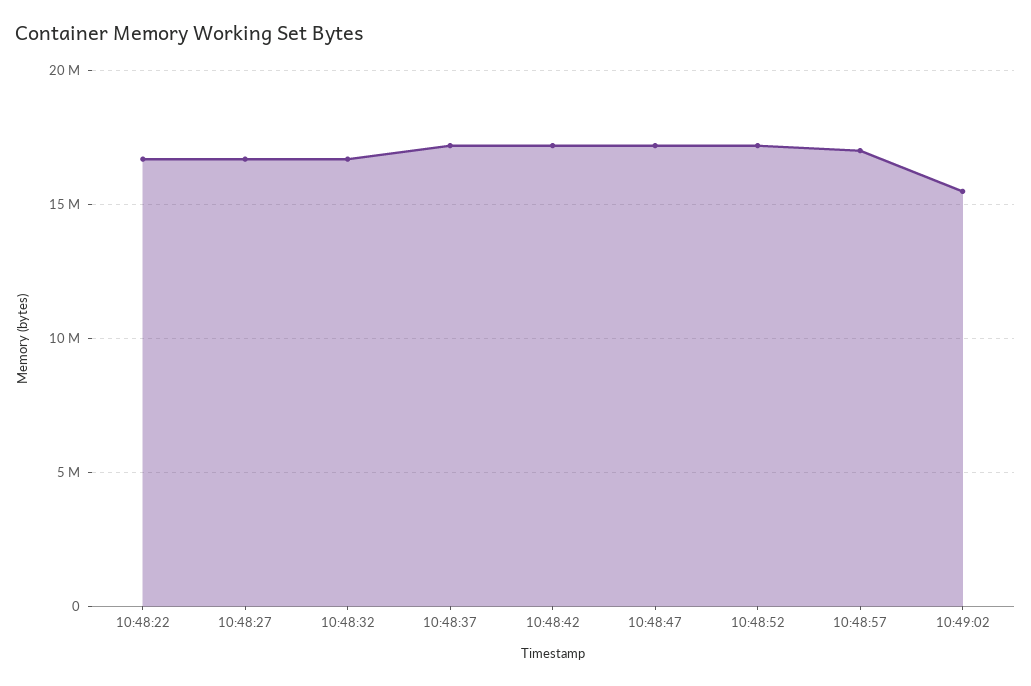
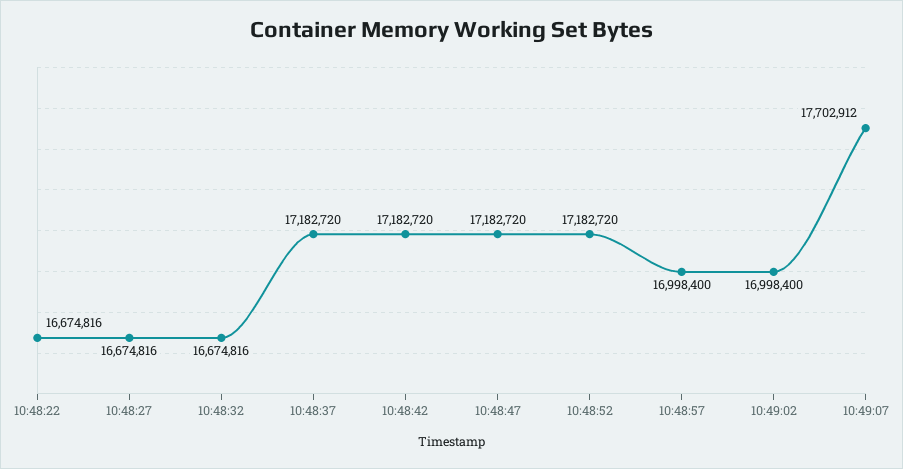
10:49:02: 15500000 -> 16998400
10:49:07: none -> 17702912

